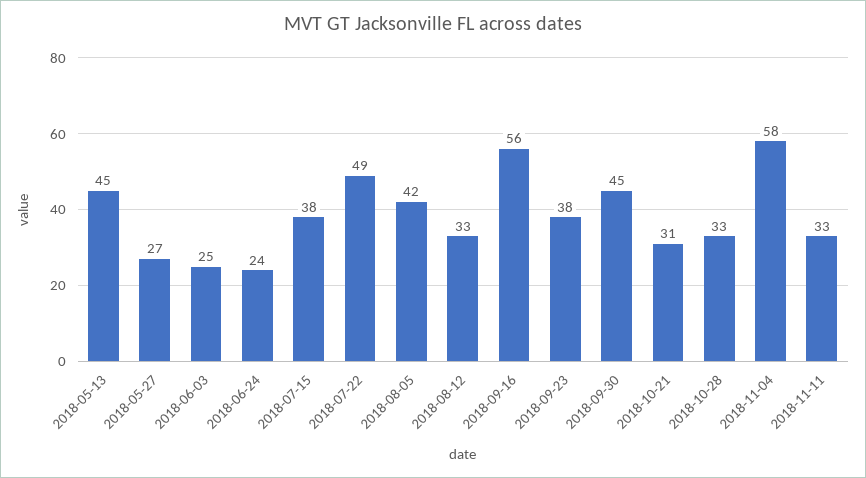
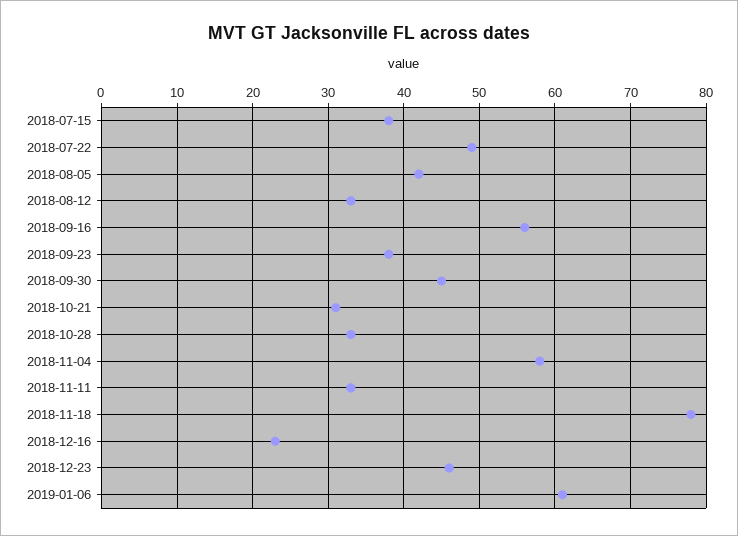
2018-05-13: 45 -> none
2018-05-27: 27 -> none
2018-06-03: 25 -> none
2018-06-24: 24 -> none
2018-11-18: none -> 78
2018-12-16: none -> 23
2018-12-23: none -> 46
2019-01-06: none -> 61

